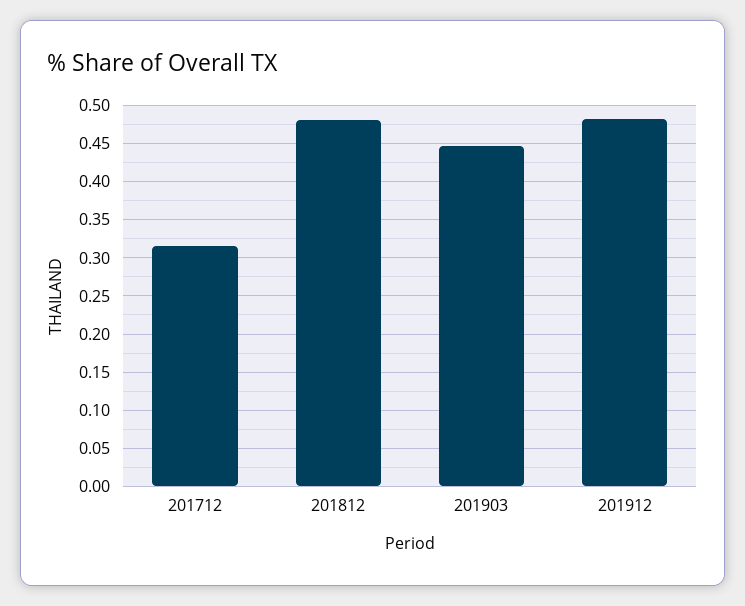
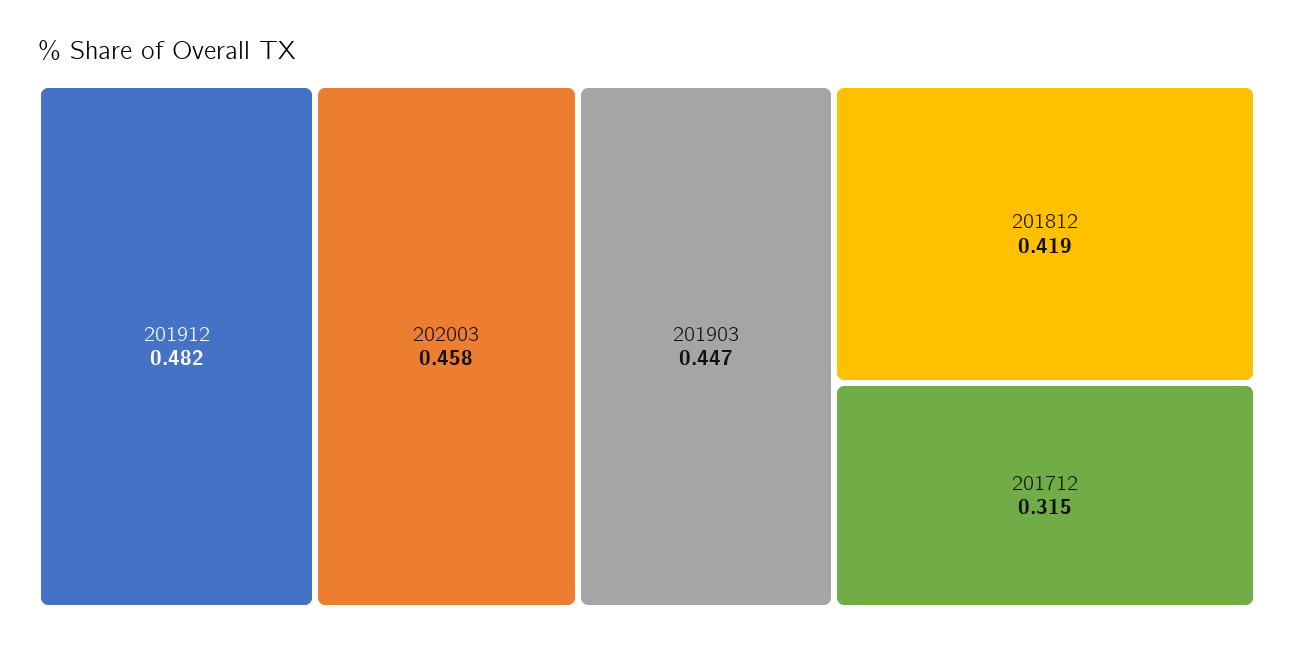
201812: 0.48 -> 0.419
202003: none -> 0.458

